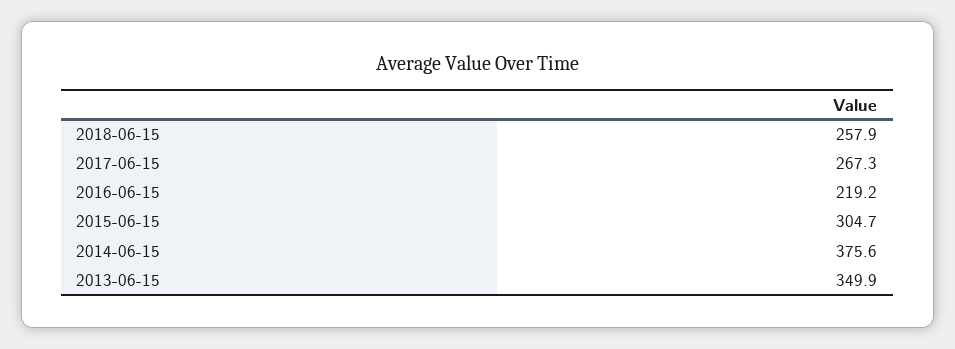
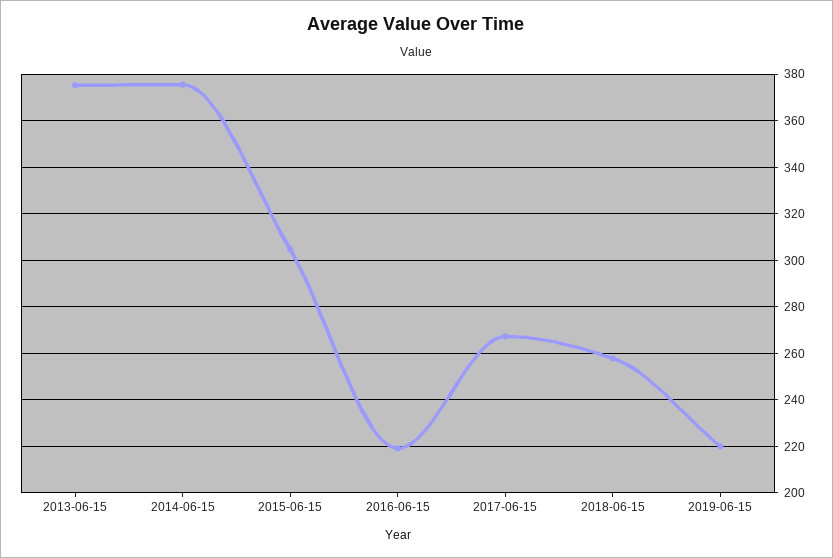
2013-06-15: 349.9 -> 375
2019-06-15: none -> 220

